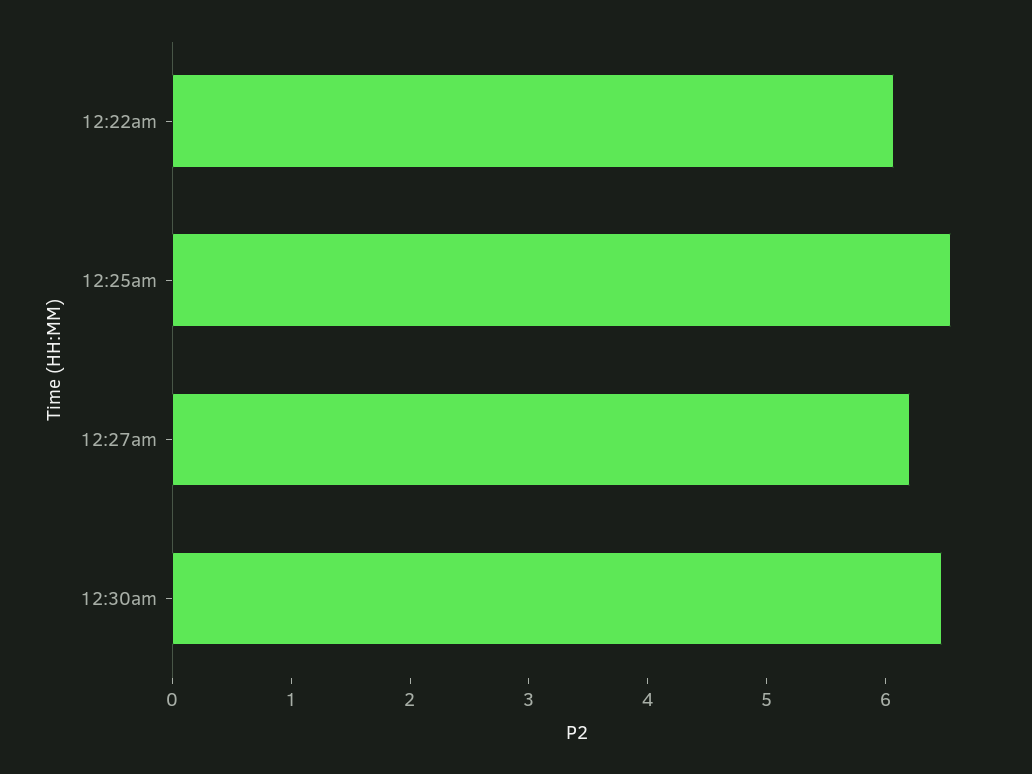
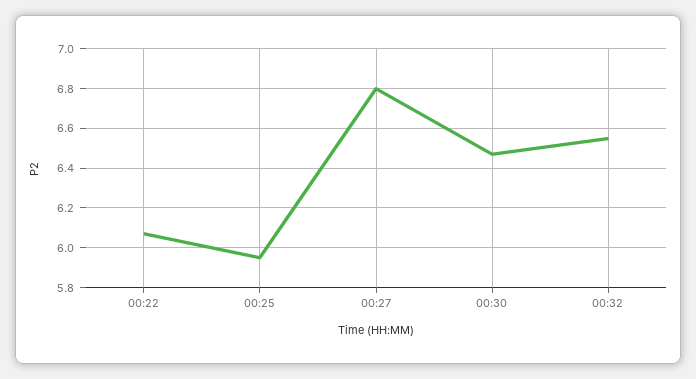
12:25am: 6.6 -> 5.95
12:27am: 6.2 -> 6.8
00:32: none -> 6.55

